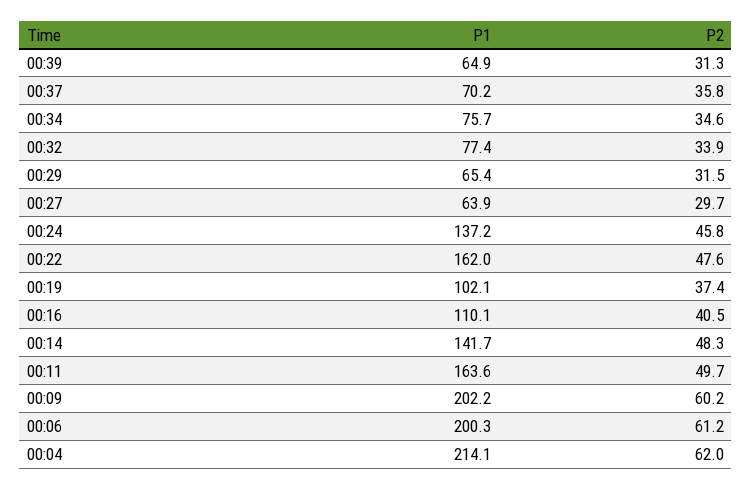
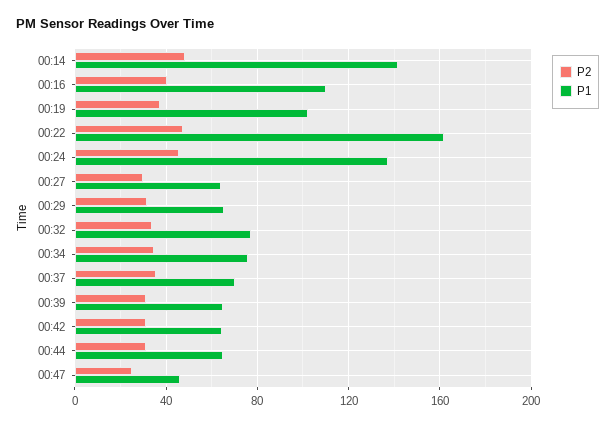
P1, 00:11: 163.6 -> none
P2, 00:11: 49.7 -> none
P1, 00:09: 202.2 -> none
P2, 00:09: 60.2 -> none
P1, 00:06: 200.3 -> none
P2, 00:06: 61.2 -> none
P1, 00:04: 214.1 -> none
P2, 00:04: 62 -> none
P2, 00:42: none -> 30
P1, 00:42: none -> 65
P2, 00:44: none -> 30
P1, 00:44: none -> 65
P2, 00:47: none -> 25
P1, 00:47: none -> 45

